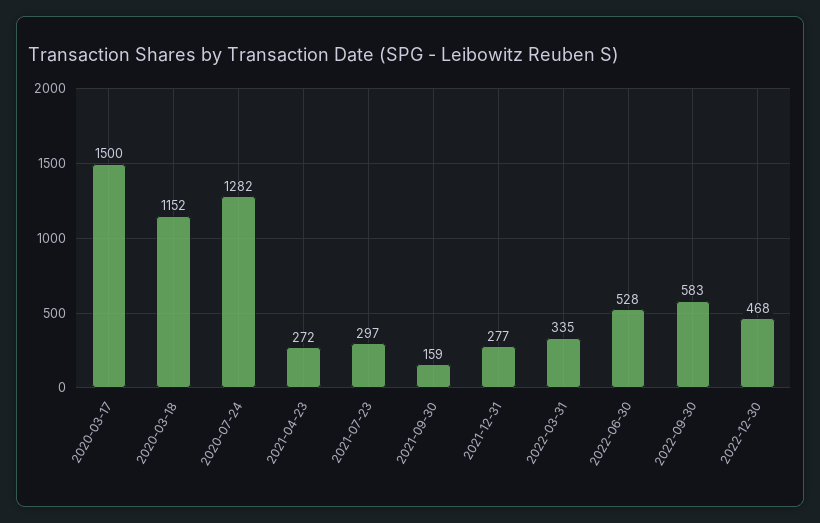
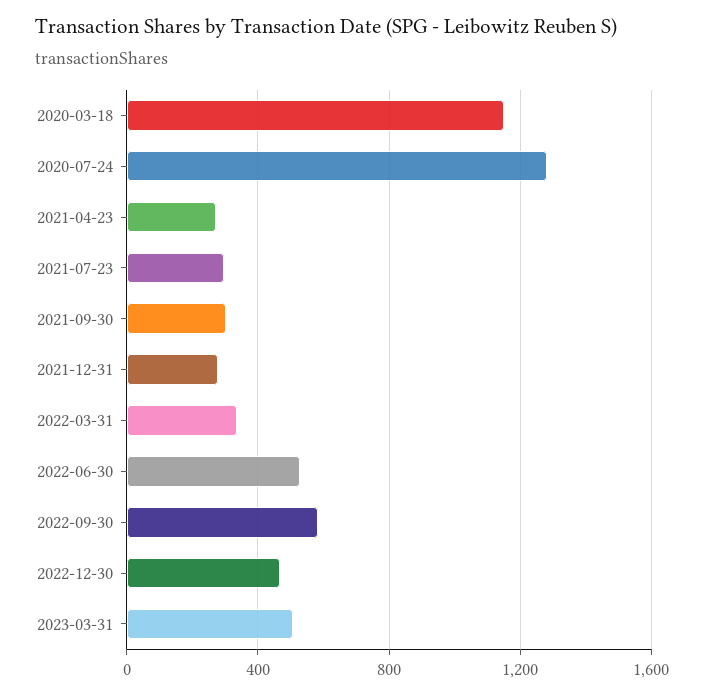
2020-03-17: 1500 -> none
2021-09-30: 159 -> 300
2023-03-31: none -> 500

